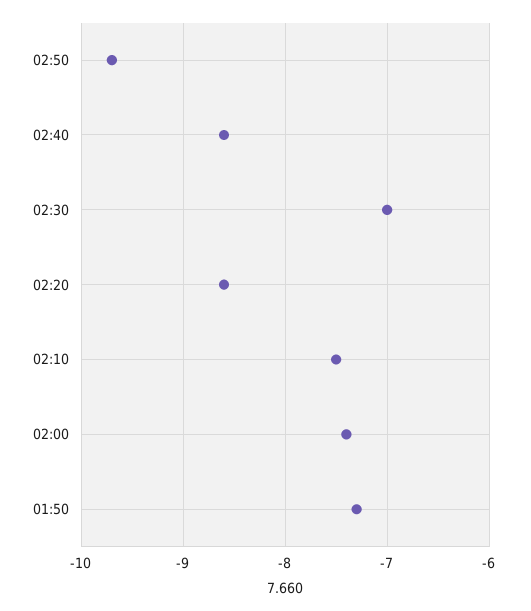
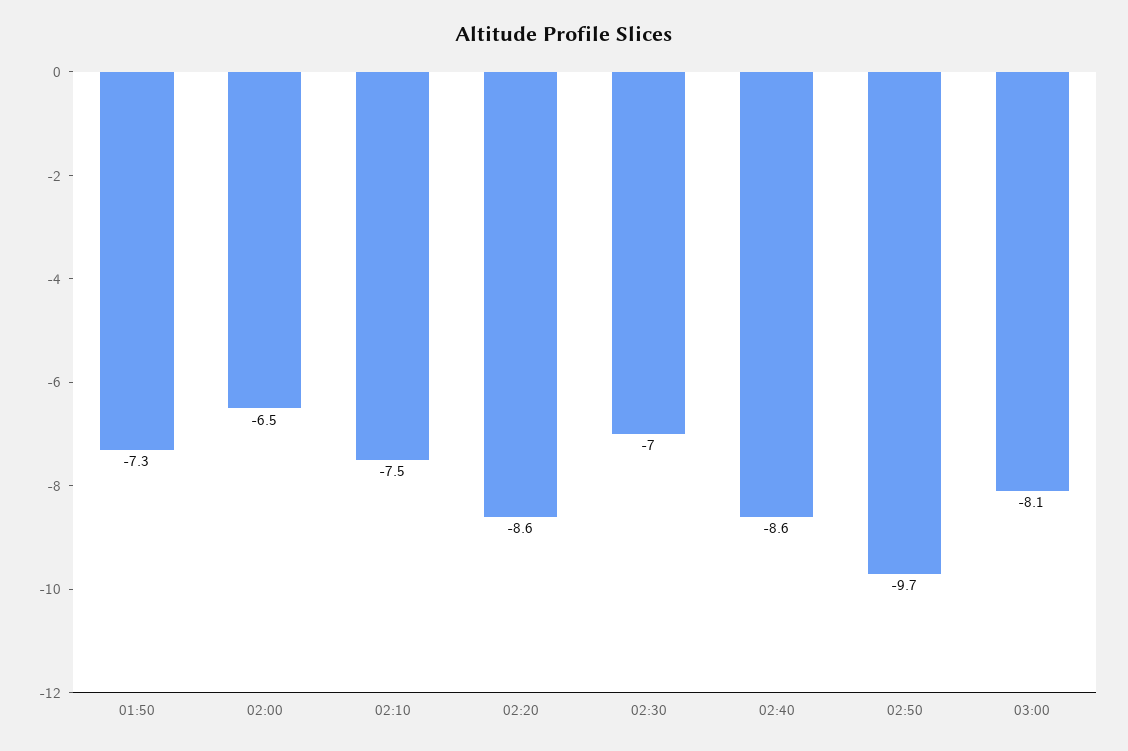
02:00: -7.4 -> -6.5
03:00: none -> -8.1

